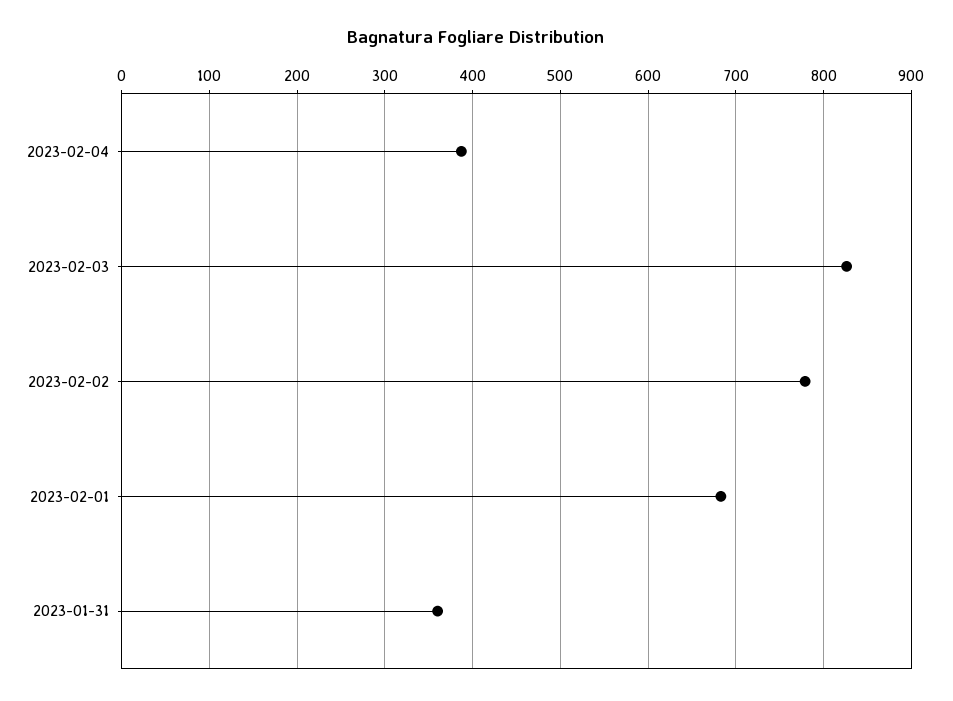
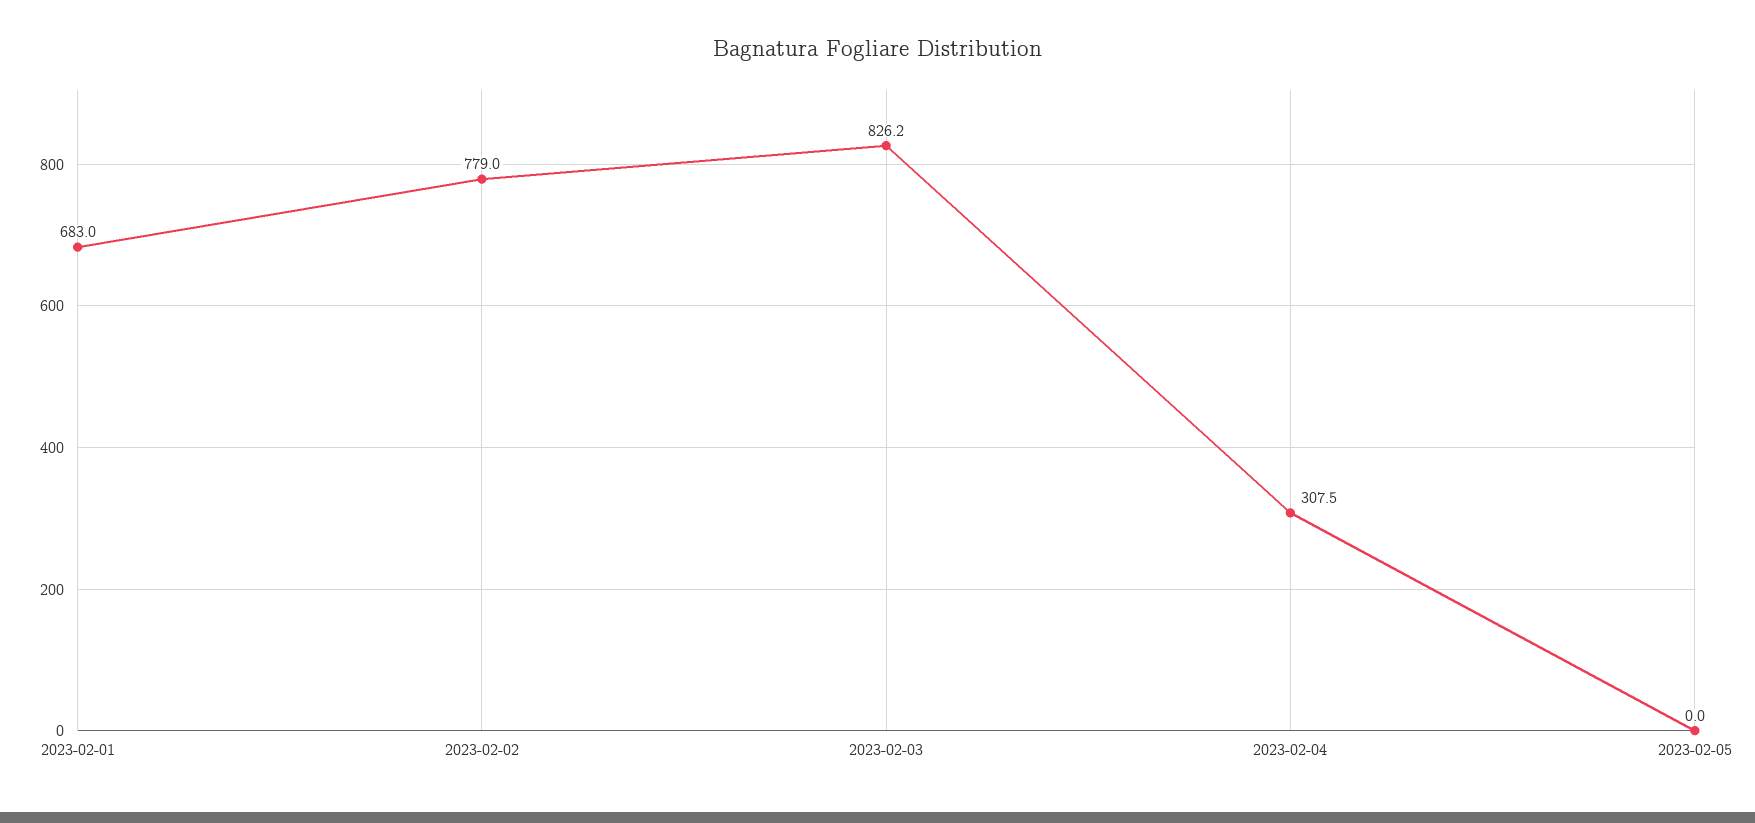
2023-02-04: 390 -> 307.5
2023-01-31: 360 -> none
2023-02-05: none -> 0

